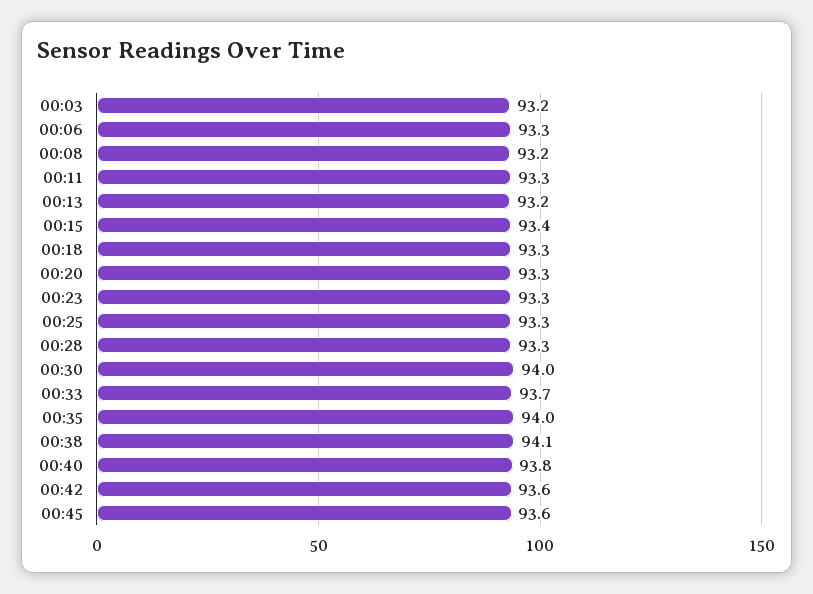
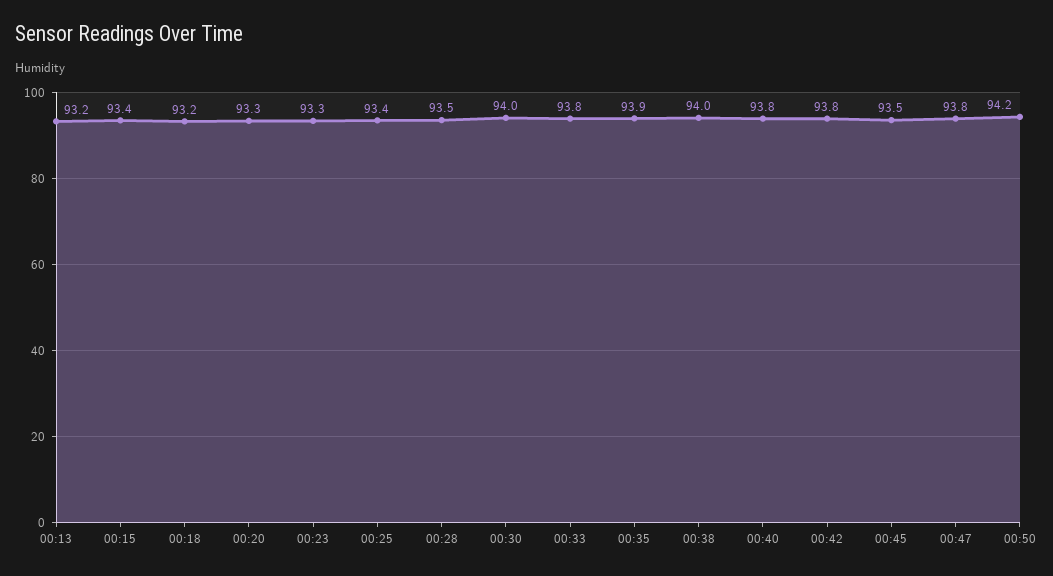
00:03: 93.2 -> none
00:06: 93.3 -> none
00:08: 93.2 -> none
00:11: 93.3 -> none
00:18: 93.3 -> 93.2
00:25: 93.3 -> 93.4
00:28: 93.3 -> 93.5
00:33: 93.7 -> 93.8
00:35: 94 -> 93.9
00:38: 94.1 -> 94
00:42: 93.6 -> 93.8
00:45: 93.6 -> 93.5
00:47: none -> 93.8
00:50: none -> 94.2

